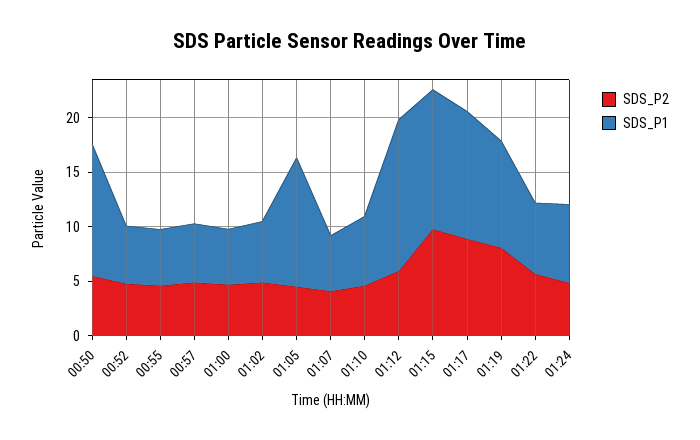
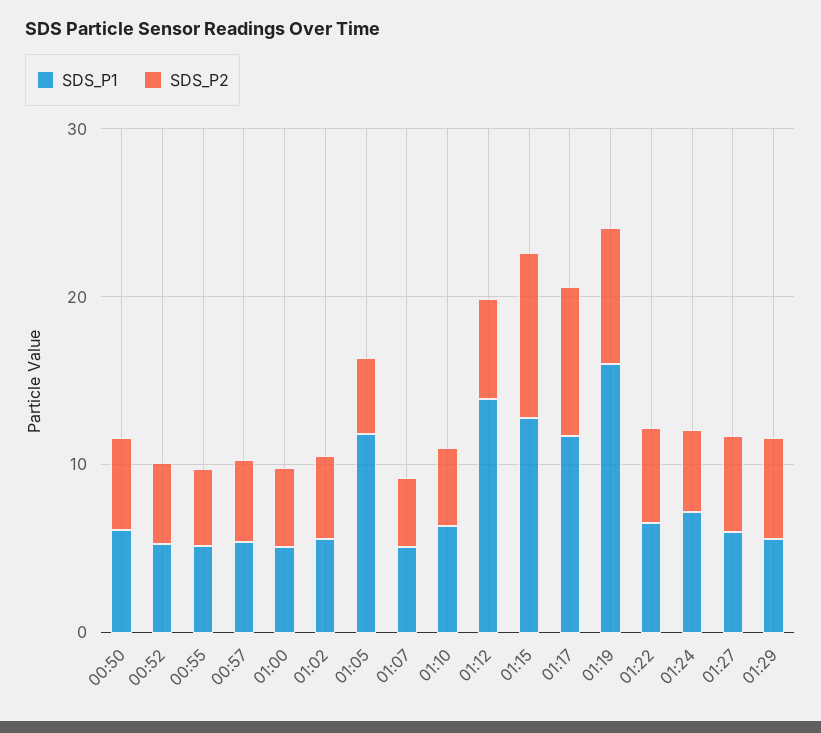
SDS_P1, 00:50: 12 -> 6
SDS_P1, 01:19: 10 -> 16
SDS_P1, 01:27: none -> 6
SDS_P2, 01:27: none -> 6
SDS_P1, 01:29: none -> 6
SDS_P2, 01:29: none -> 6

